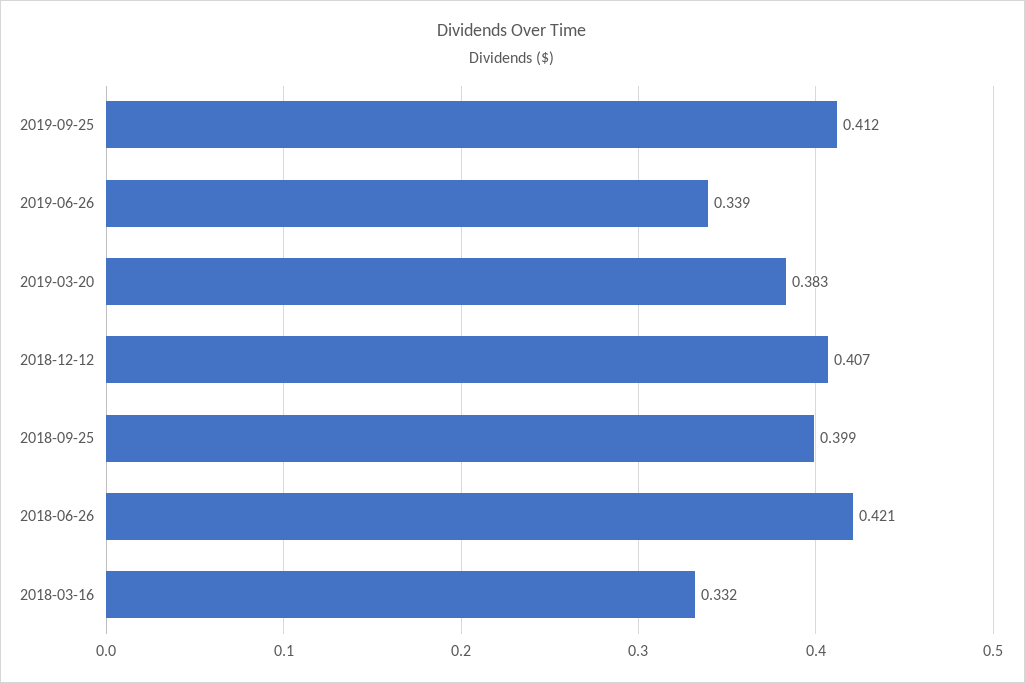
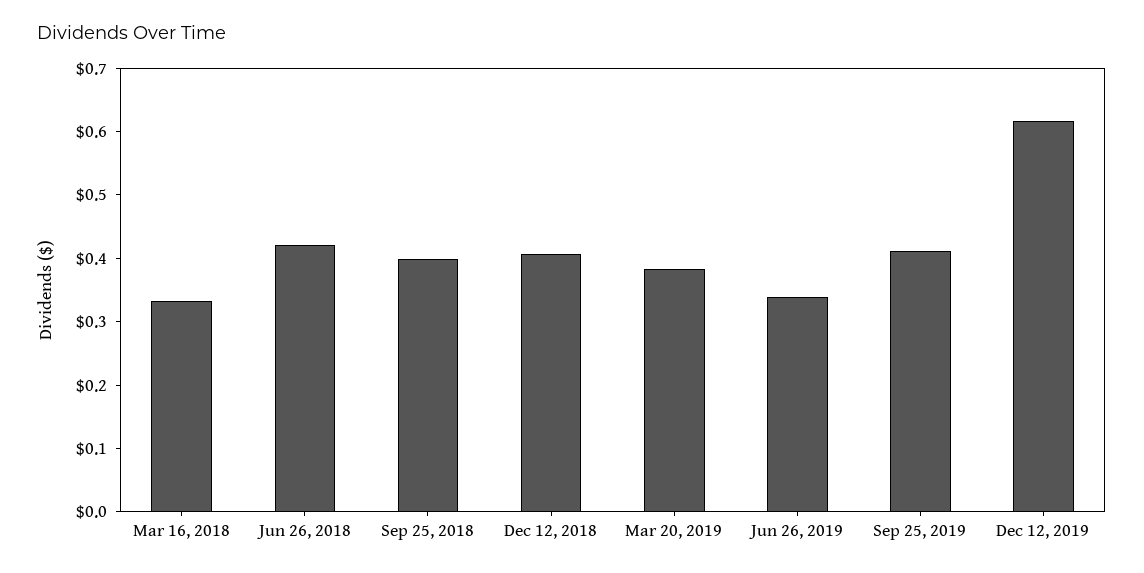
Dec 12, 2019: none -> 0.62

